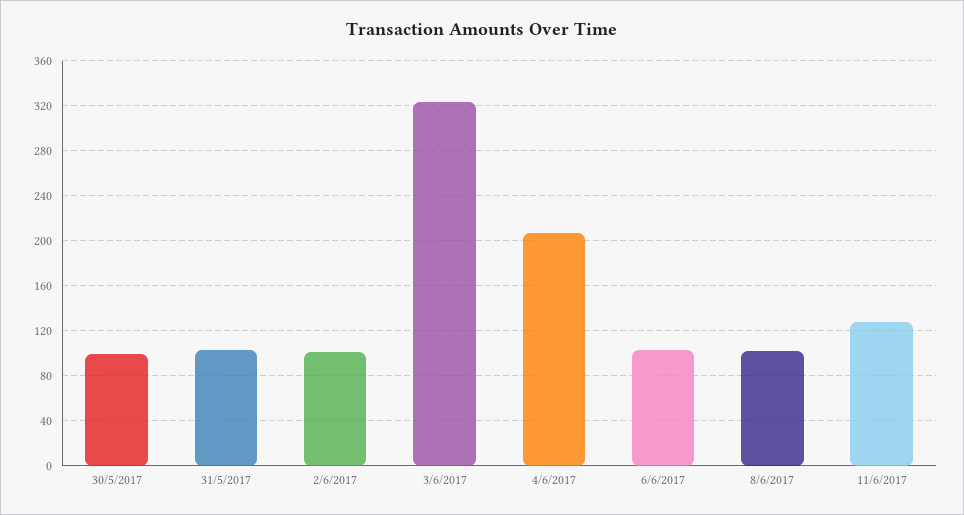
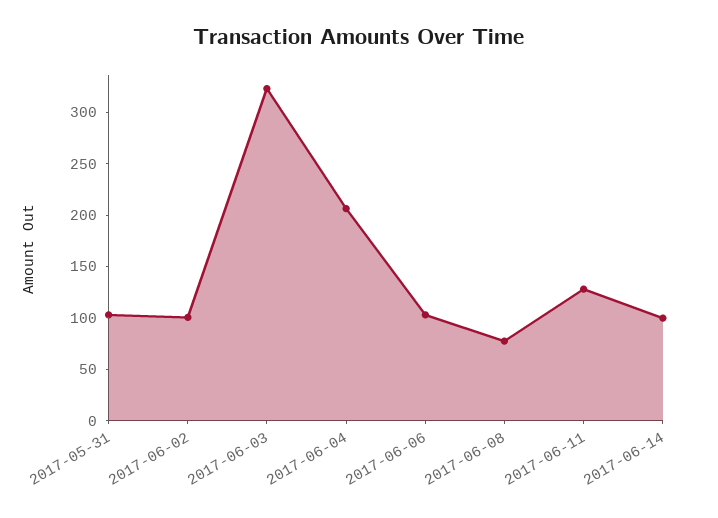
30/5/2017: 100 -> none
8/6/2017: 100 -> 80
2017-06-14: none -> 100

